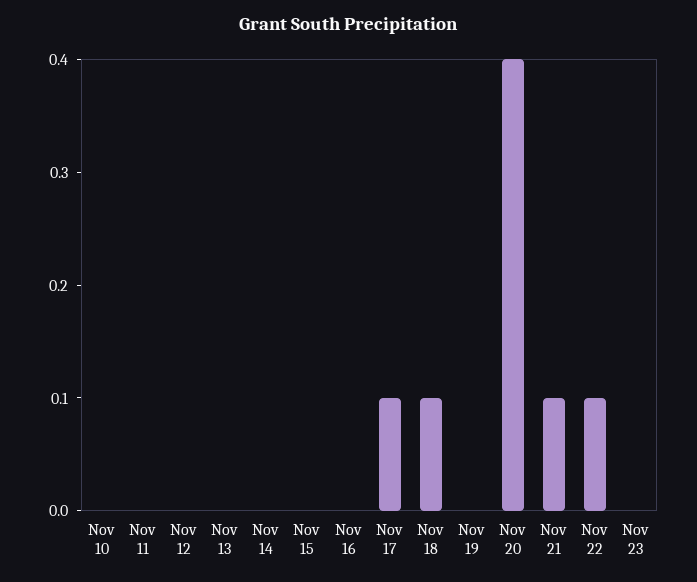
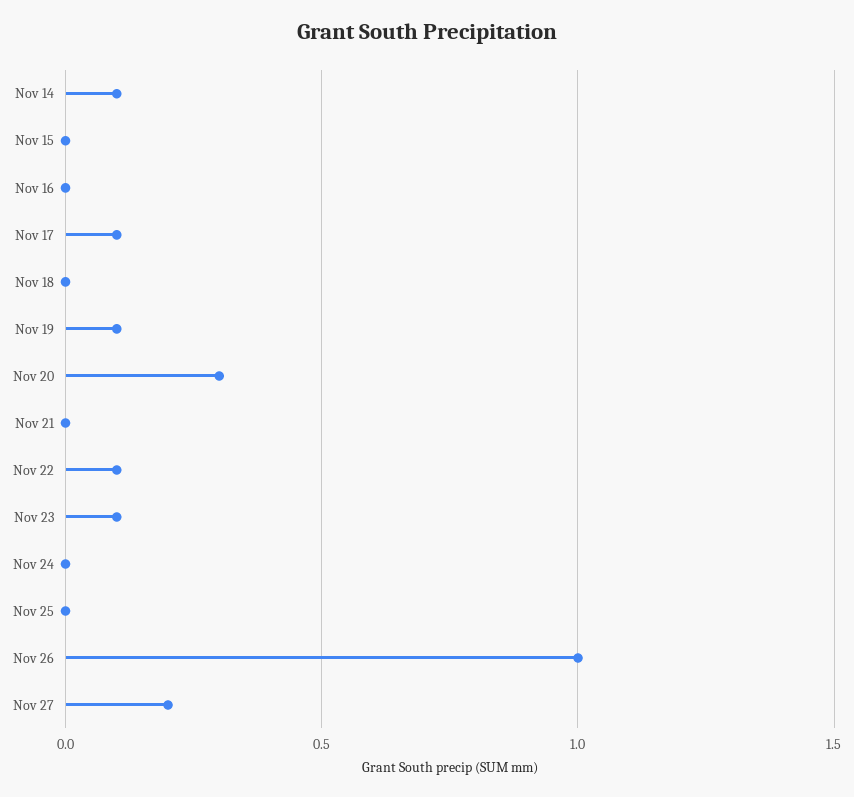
Nov 10: 0 -> none
Nov 11: 0 -> none
Nov 12: 0 -> none
Nov 13: 0 -> none
Nov 14: 0 -> 0.1
Nov 18: 0.1 -> 0
Nov 19: 0 -> 0.1
Nov 20: 0.4 -> 0.3
Nov 21: 0.1 -> 0
Nov 23: 0 -> 0.1
Nov 24: none -> 0
Nov 25: none -> 0
Nov 26: none -> 1
Nov 27: none -> 0.2

